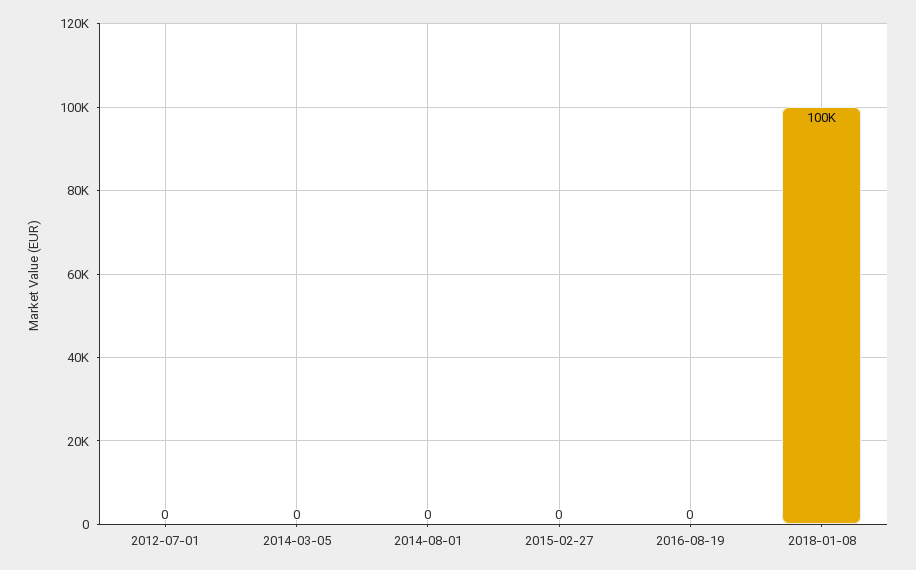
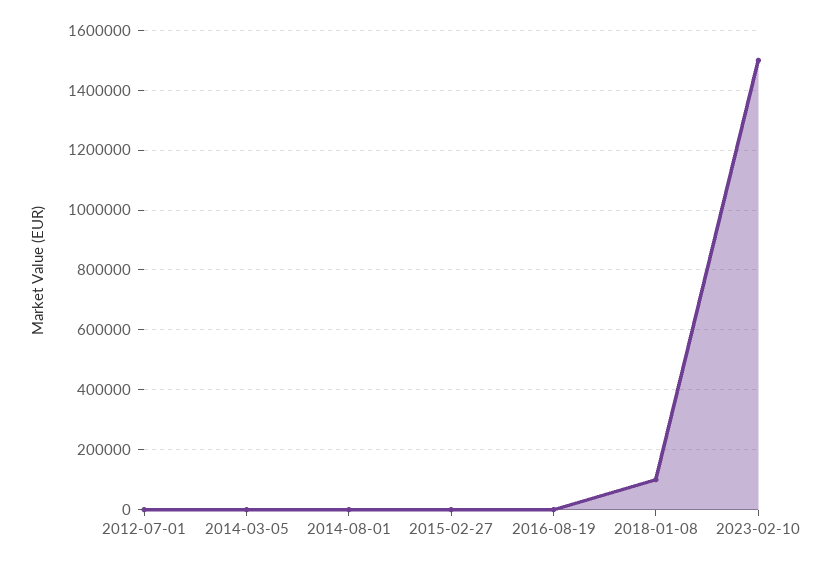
2023-02-10: none -> 1500000

